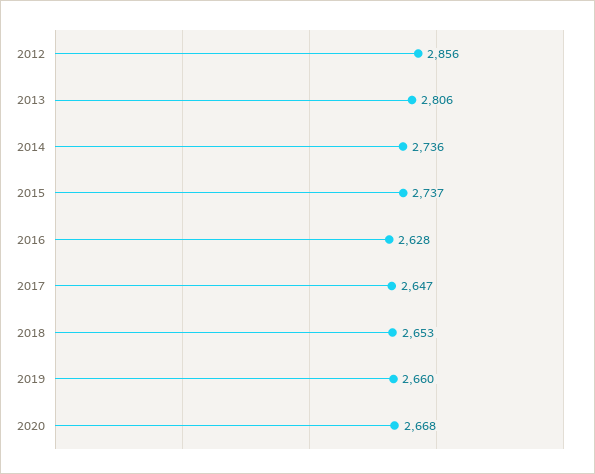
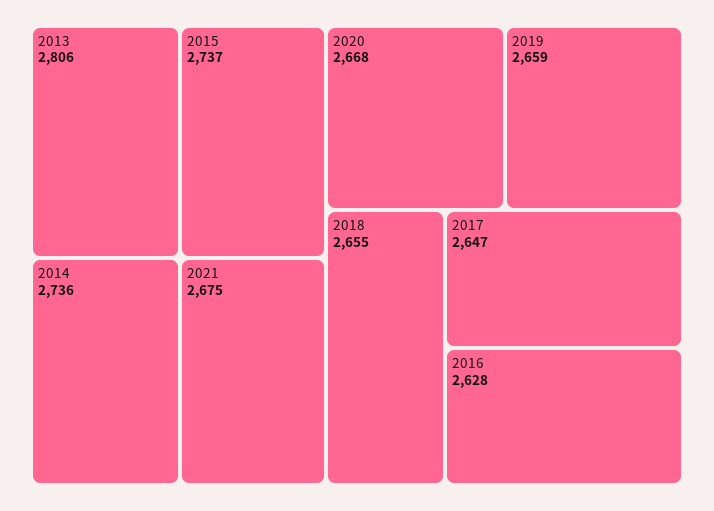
2012: 2856 -> none
2018: 2653 -> 2655
2019: 2660 -> 2659
2021: none -> 2675

